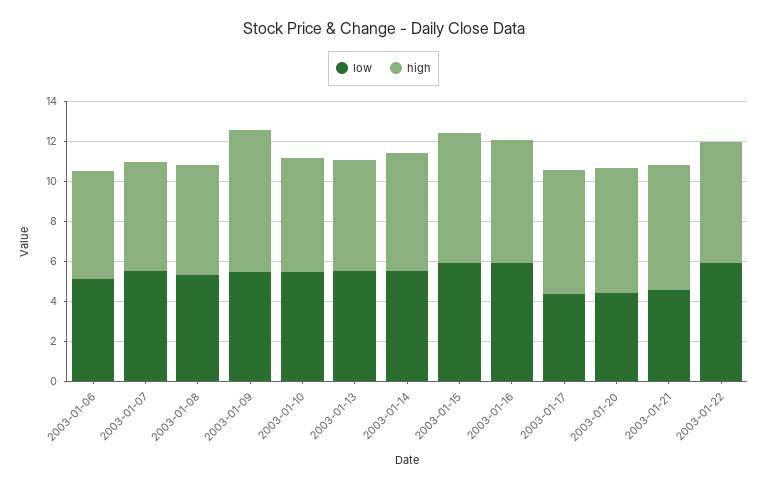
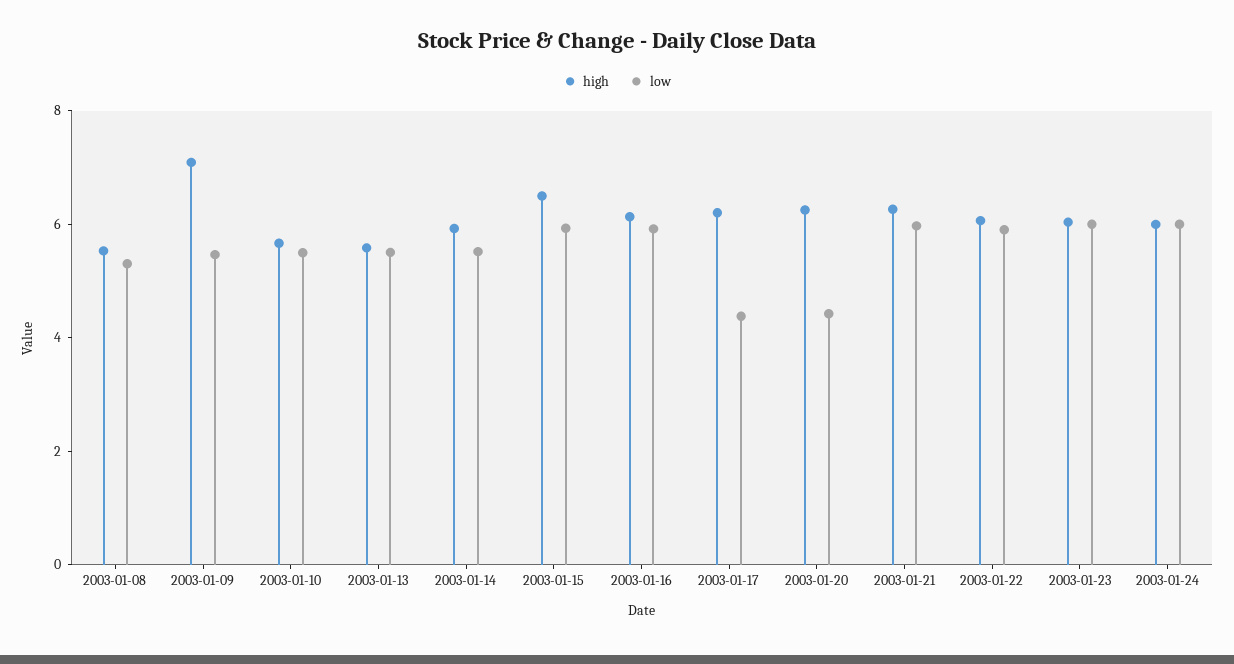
low, 2003-01-06: 5 -> none
high, 2003-01-06: 5.5 -> none
low, 2003-01-07: 5.5 -> none
high, 2003-01-07: 5.5 -> none
low, 2003-01-21: 4.5 -> 6
high, 2003-01-23: none -> 6
low, 2003-01-23: none -> 6
high, 2003-01-24: none -> 6
low, 2003-01-24: none -> 6

